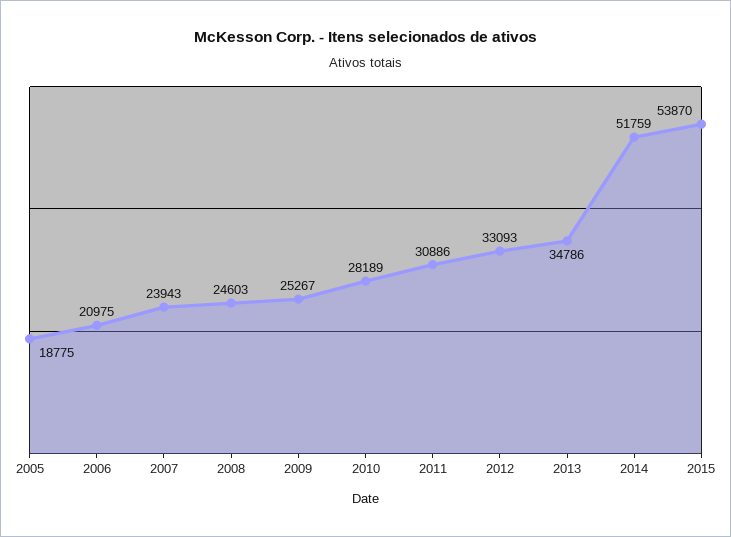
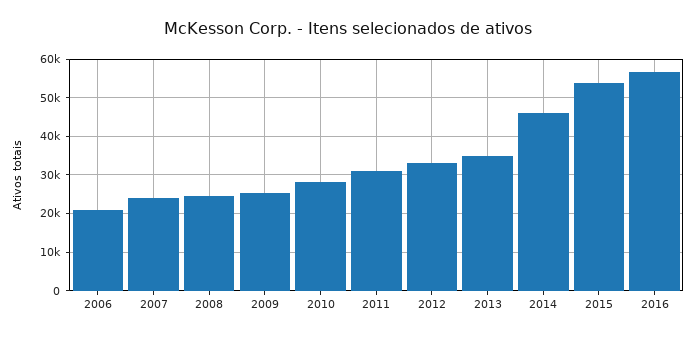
2005: 18775 -> none
2014: 51759 -> 46000
2016: none -> 56000

